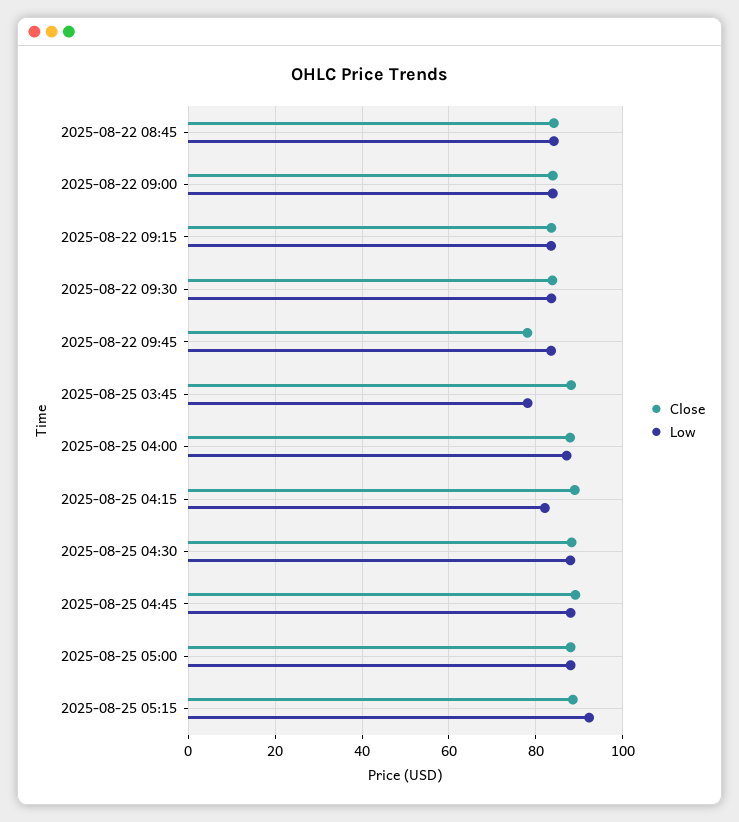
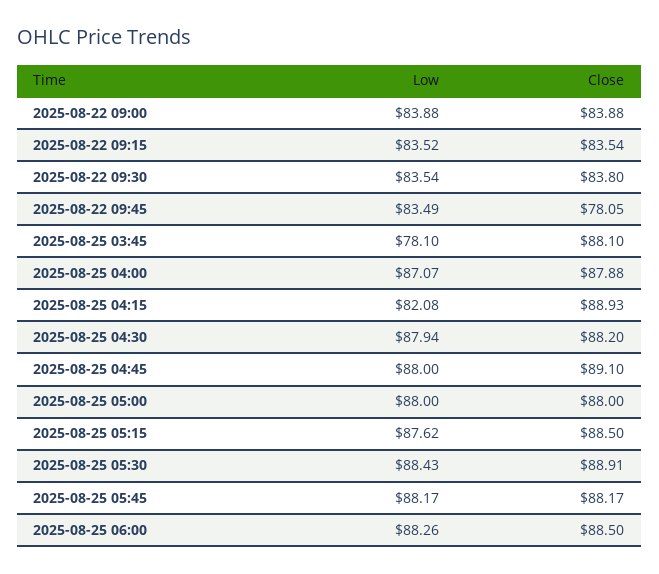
Close, 2025-08-22 08:45: 84 -> none
Low, 2025-08-22 08:45: 84 -> none
Low, 2025-08-25 05:15: 92 -> 87.62
Low, 2025-08-25 05:30: none -> 88.43
Close, 2025-08-25 05:30: none -> 88.91
Low, 2025-08-25 05:45: none -> 88.17
Close, 2025-08-25 05:45: none -> 88.17
Low, 2025-08-25 06:00: none -> 88.26
Close, 2025-08-25 06:00: none -> 88.5

